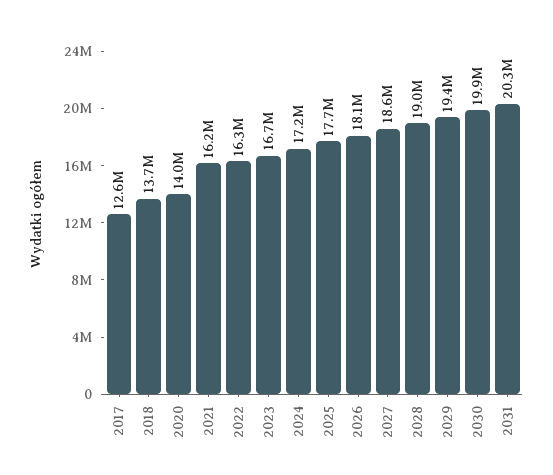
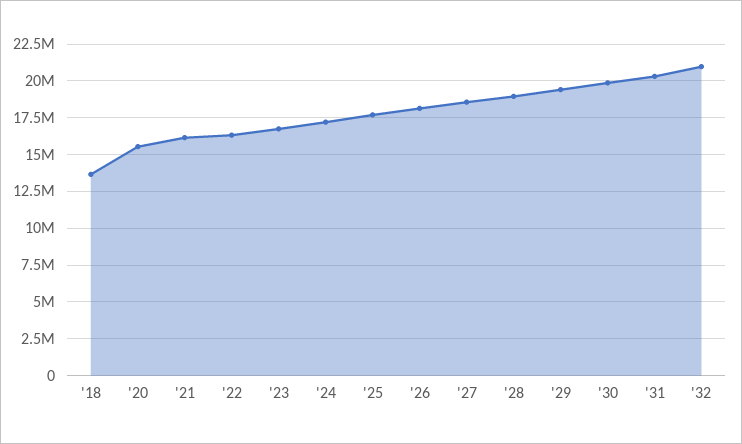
2017: 12600000 -> none
2020: 14000000 -> 15500000
'32: none -> 21000000

